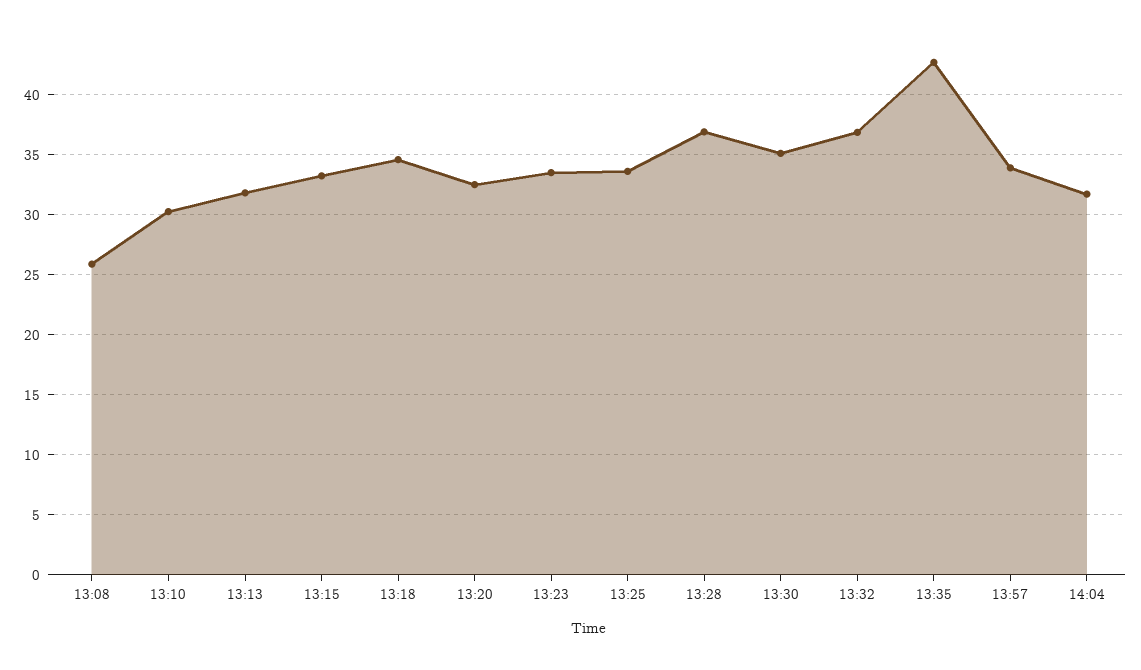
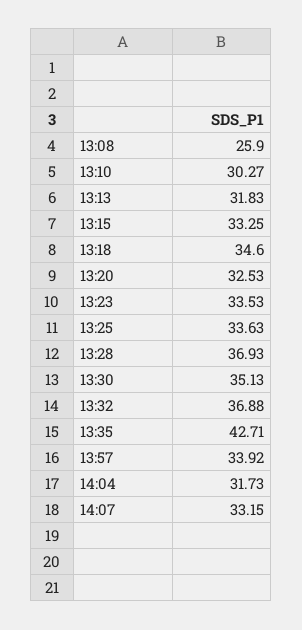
14:07: none -> 33.15

